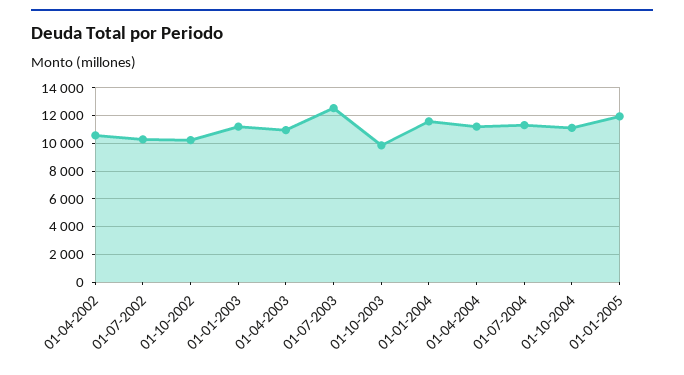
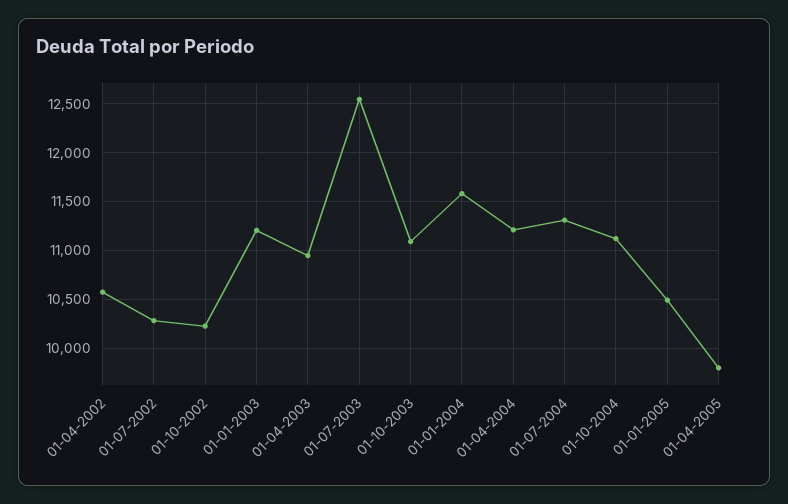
01-10-2003: 10000 -> 11100
01-01-2005: 12000 -> 10500
01-04-2005: none -> 9800

